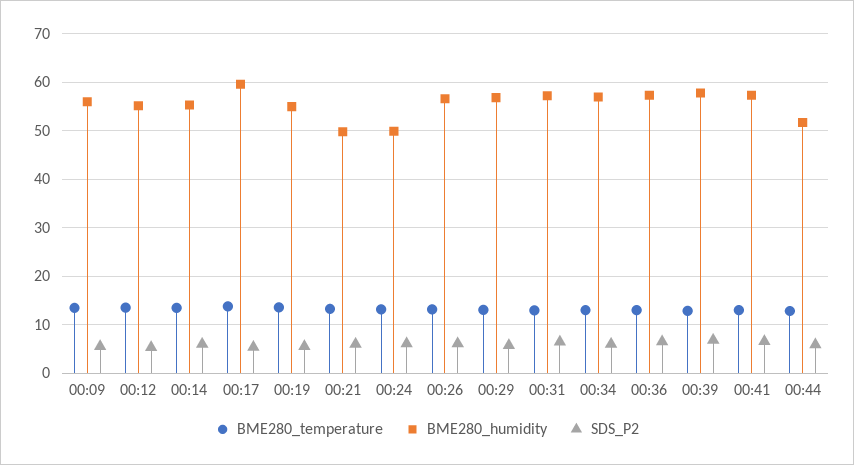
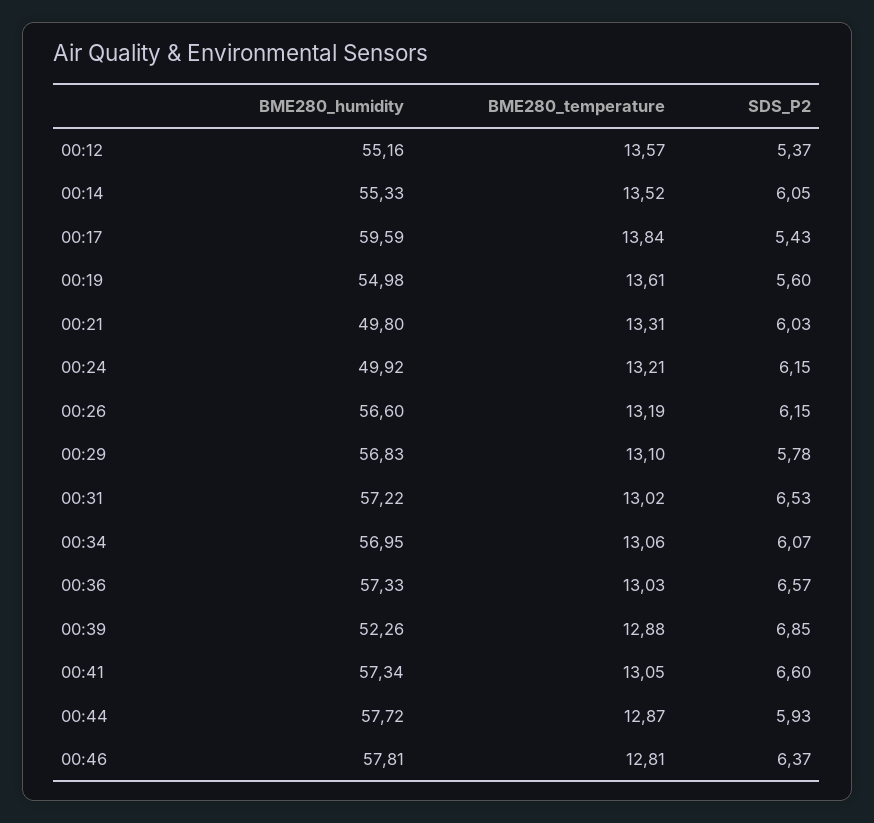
BME280_temperature, 00:09: 14 -> none
BME280_humidity, 00:09: 56 -> none
SDS_P2, 00:09: 6 -> none
BME280_humidity, 00:39: 58 -> 52.26
BME280_humidity, 00:44: 52 -> 57.72
BME280_humidity, 00:46: none -> 57.81
BME280_temperature, 00:46: none -> 12.81
SDS_P2, 00:46: none -> 6.37

